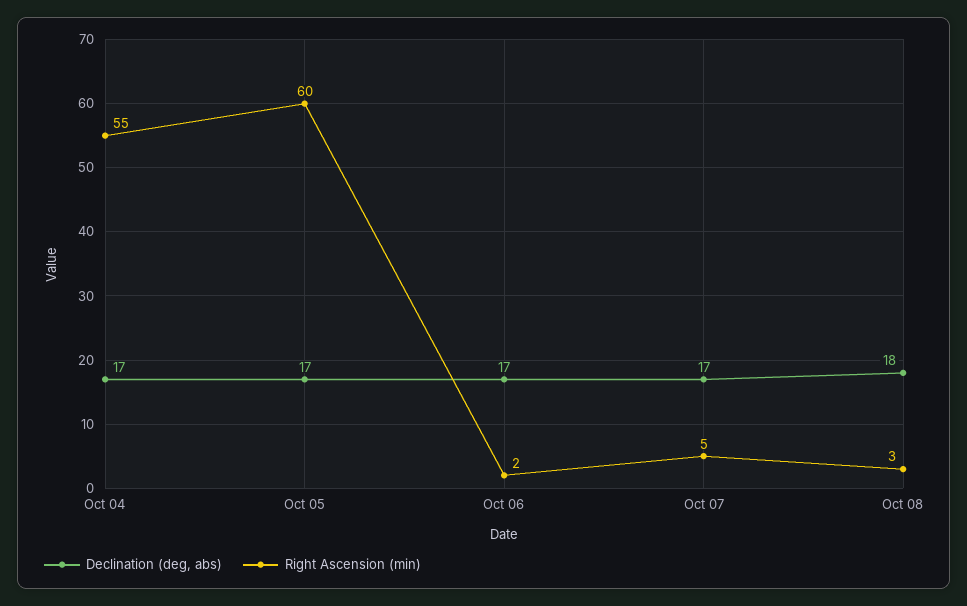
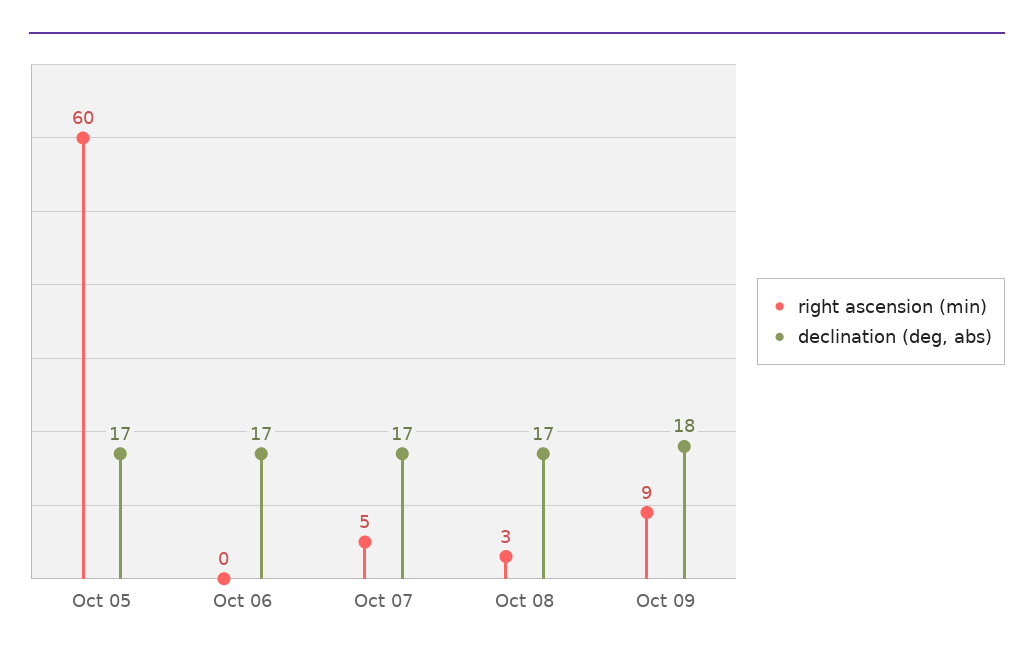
Declination (deg, abs), Oct 04: 17 -> none
Right Ascension (min), Oct 04: 55 -> none
Right Ascension (min), Oct 06: 2 -> 0
Declination (deg, abs), Oct 08: 18 -> 17
Right Ascension (min), Oct 09: none -> 9
Declination (deg, abs), Oct 09: none -> 18

